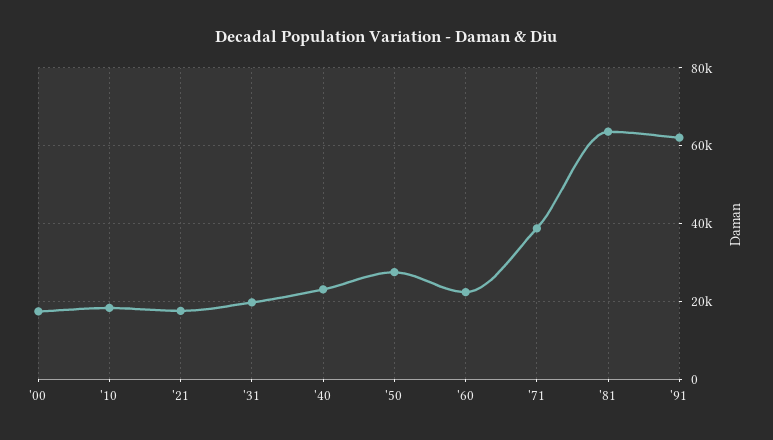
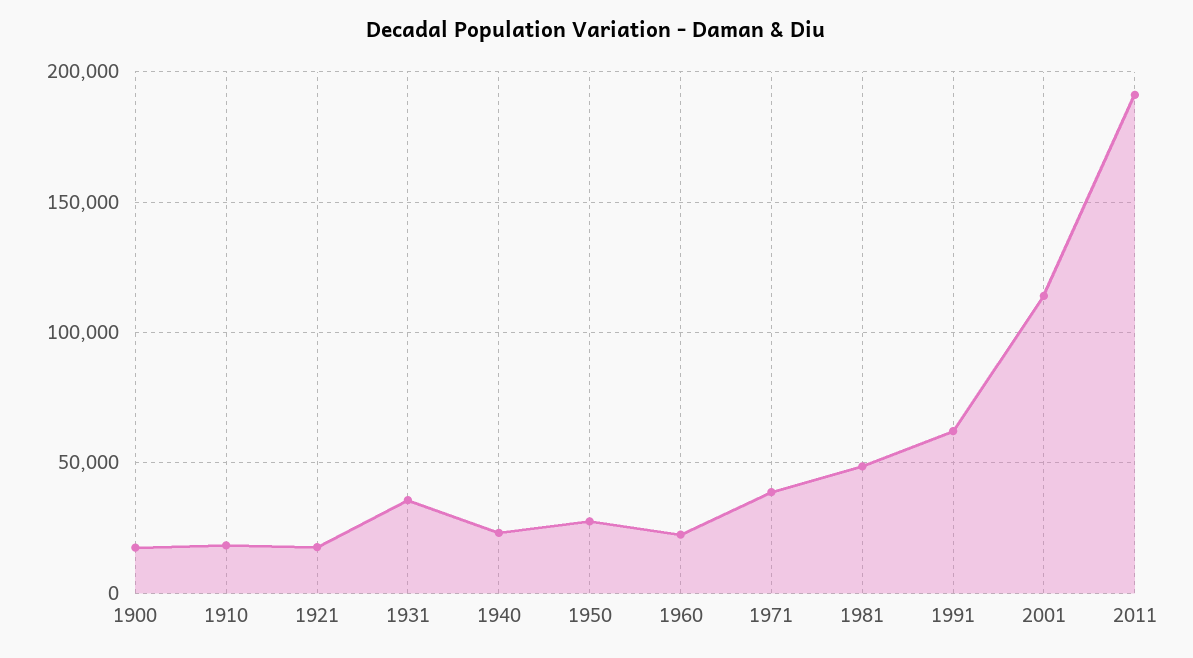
'31: 20000 -> 35000
'81: 64000 -> 50000
2001: none -> 115000
2011: none -> 190000

